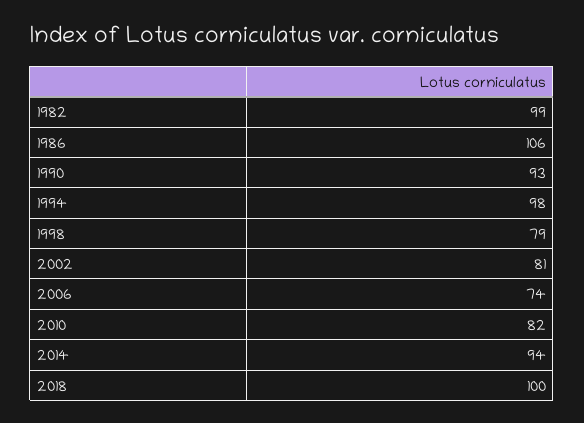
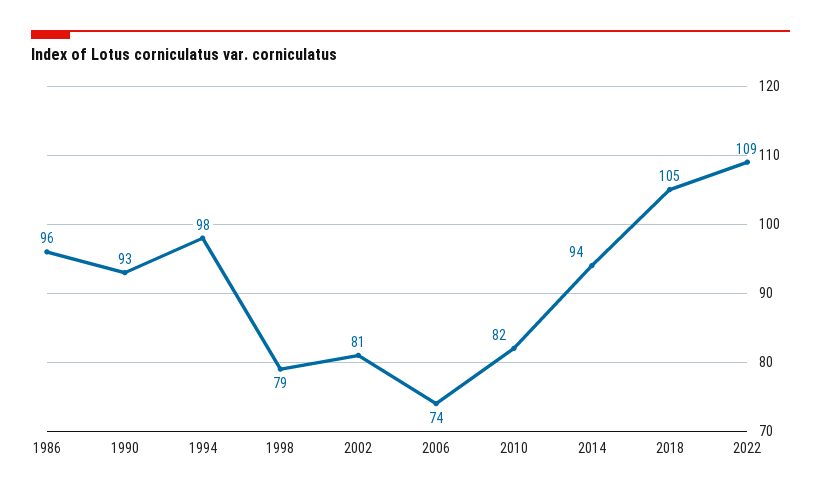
1982: 99 -> none
1986: 106 -> 96
2018: 100 -> 105
2022: none -> 109

